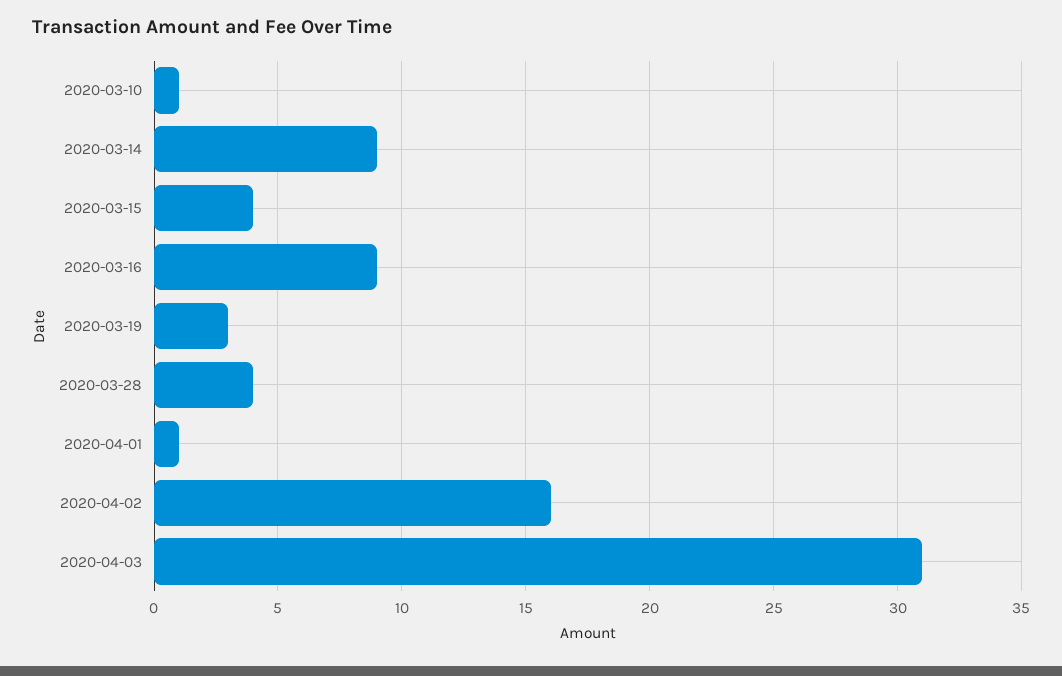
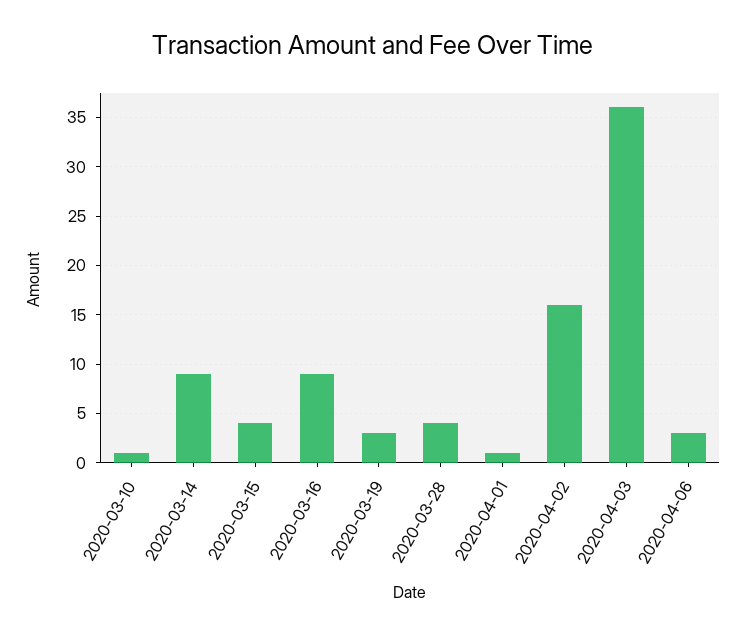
2020-04-03: 31 -> 36
2020-04-06: none -> 3

